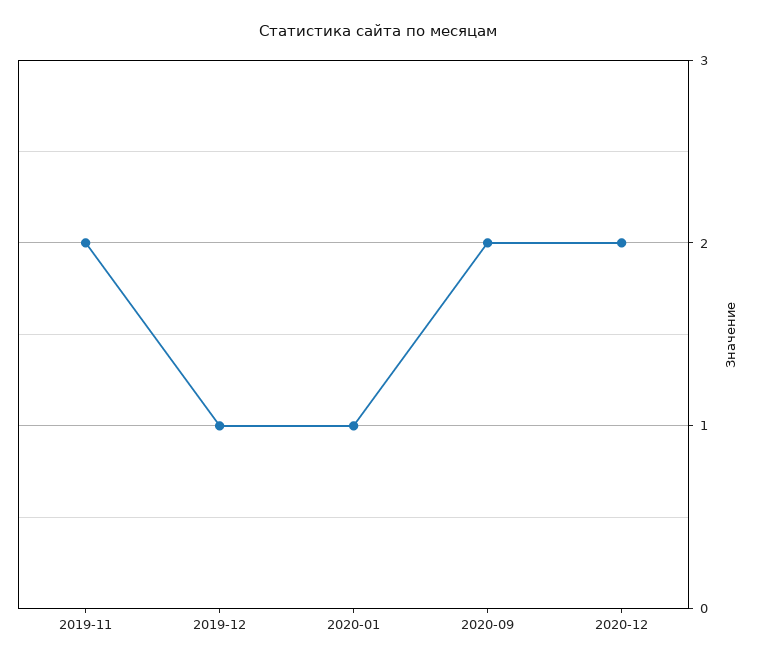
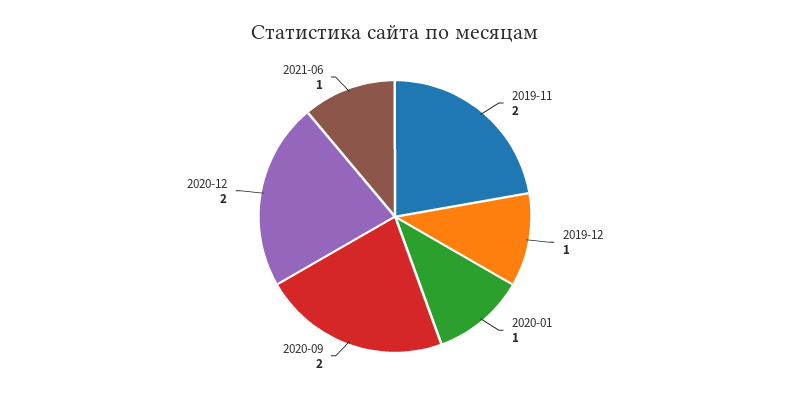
2021-06: none -> 1

